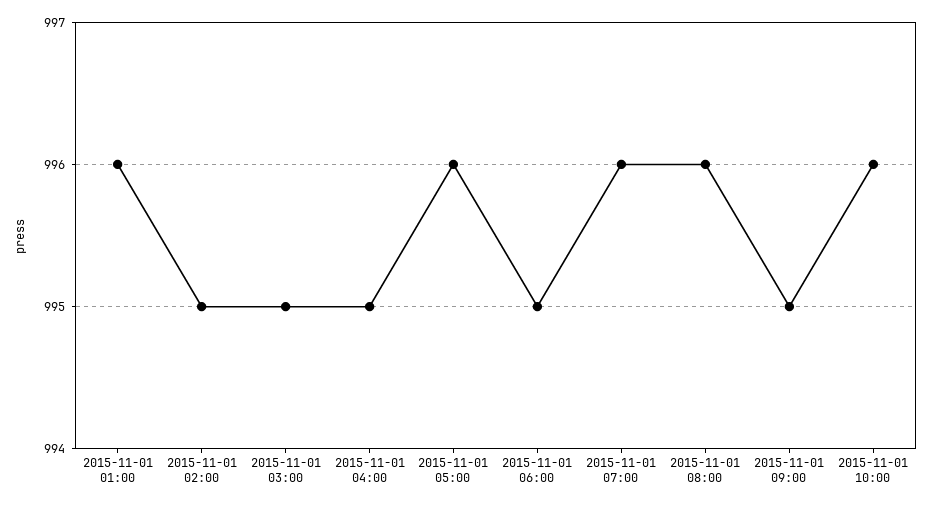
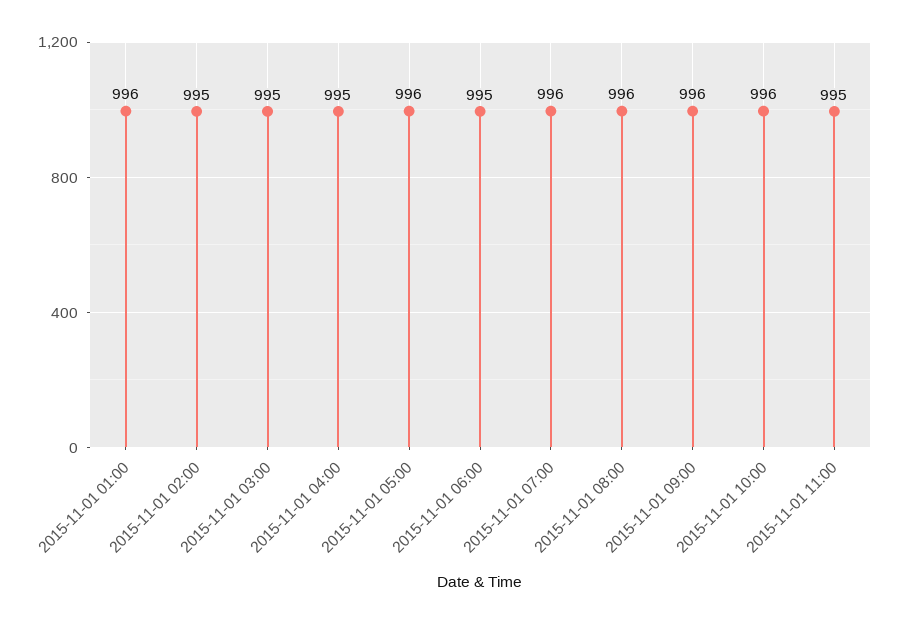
2015-11-01 09:00: 995 -> 996
2015-11-01 11:00: none -> 995

